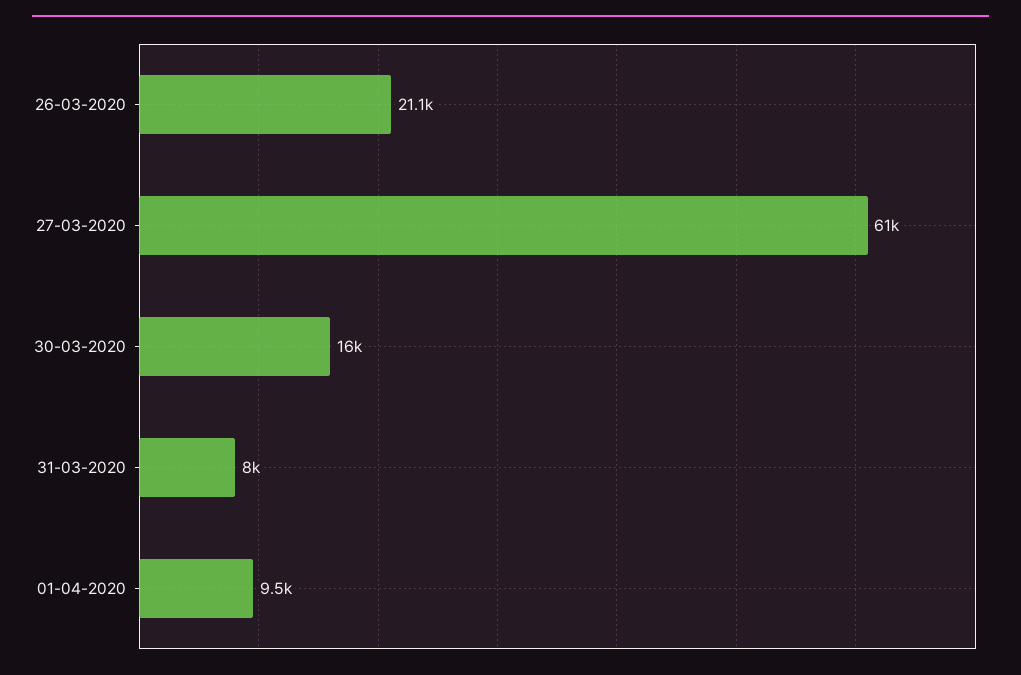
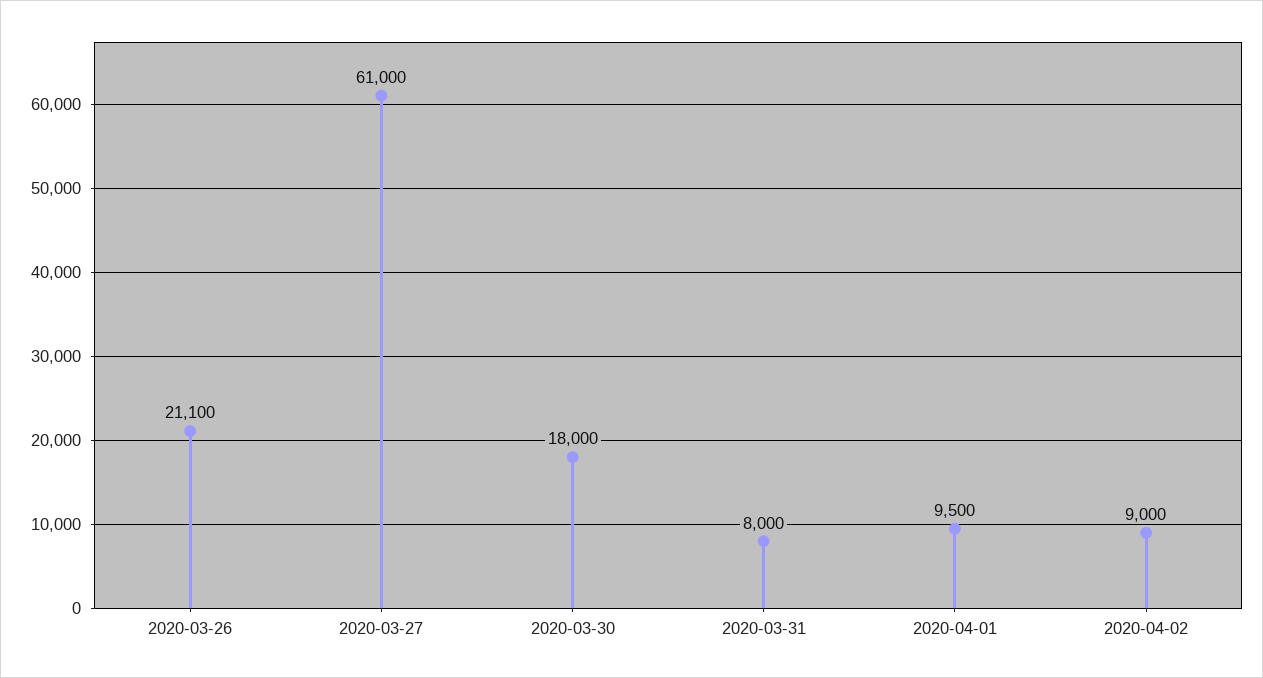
30-03-2020: 16000 -> 18000
2020-04-02: none -> 9000

